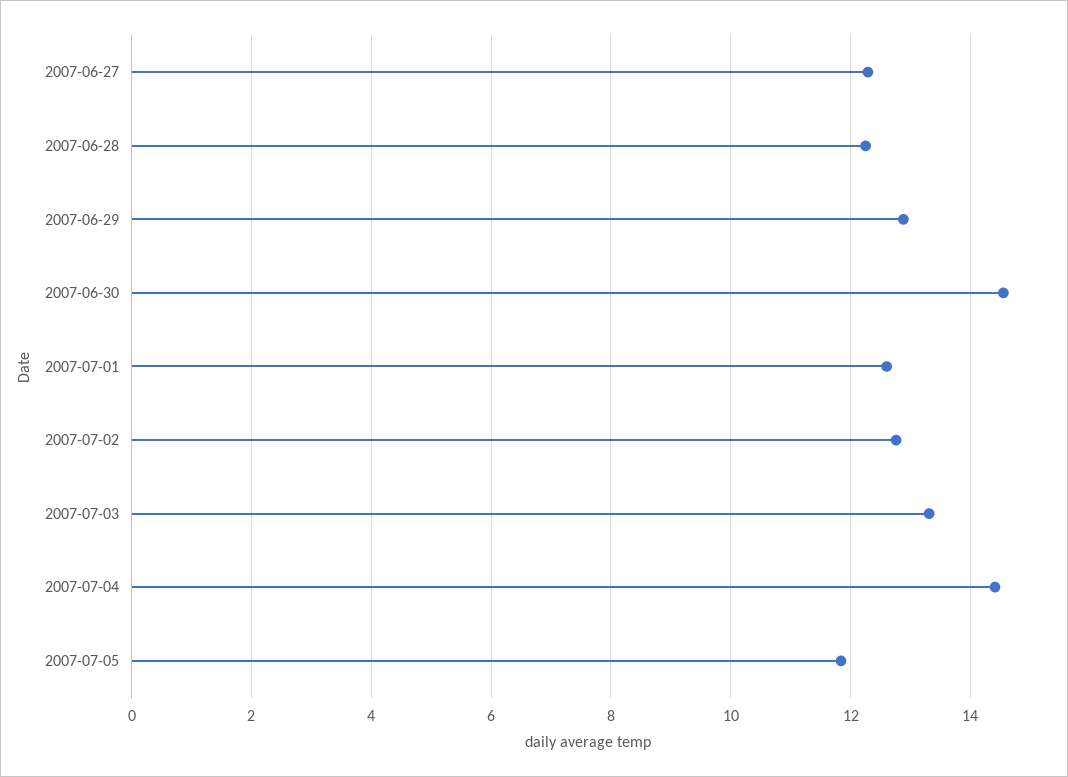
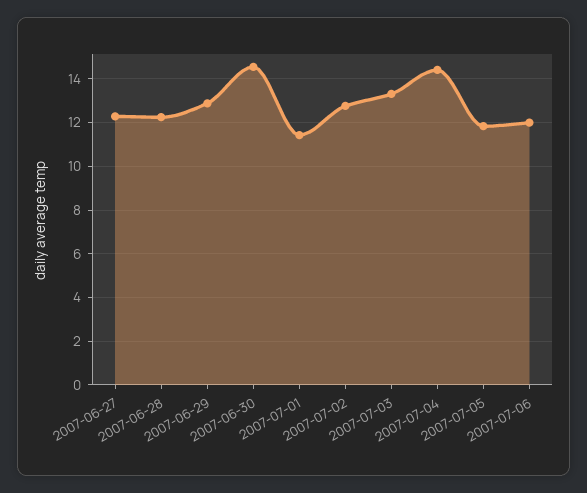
2007-07-01: 12.6 -> 11.5
2007-07-06: none -> 12

